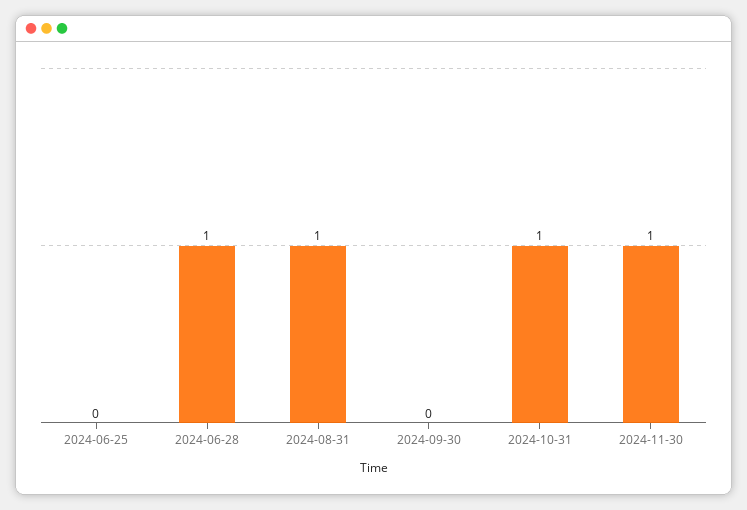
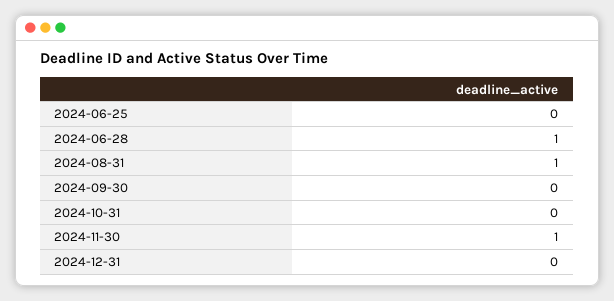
2024-10-31: 1 -> 0
2024-12-31: none -> 0

